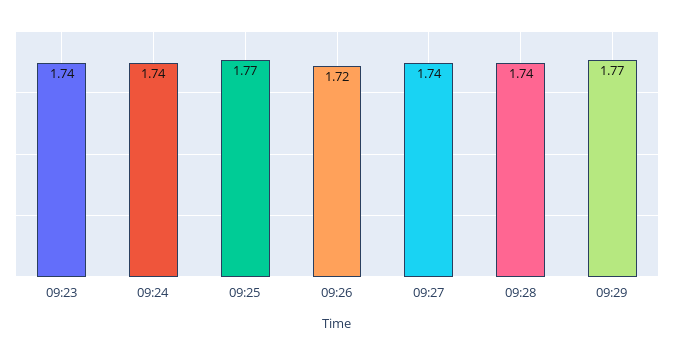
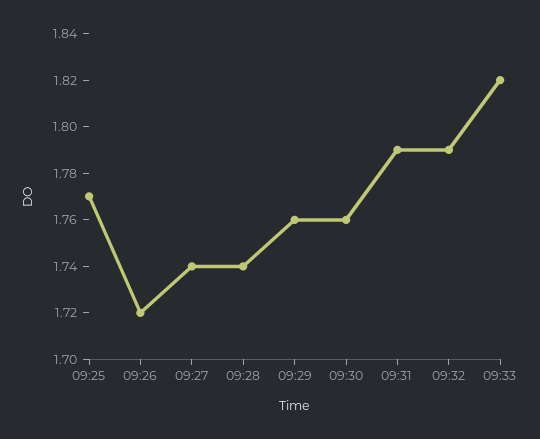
09:23: 1.74 -> none
09:24: 1.74 -> none
09:29: 1.77 -> 1.76
09:30: none -> 1.76
09:31: none -> 1.79
09:32: none -> 1.79
09:33: none -> 1.82

